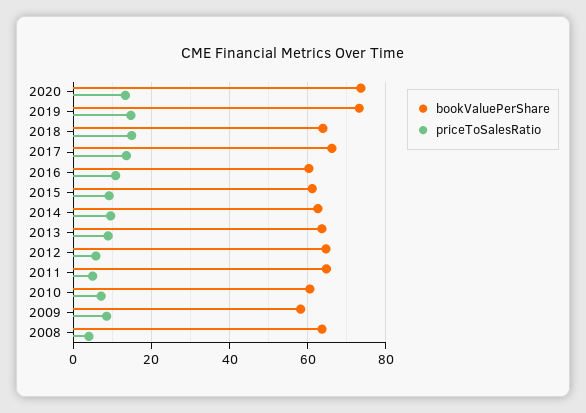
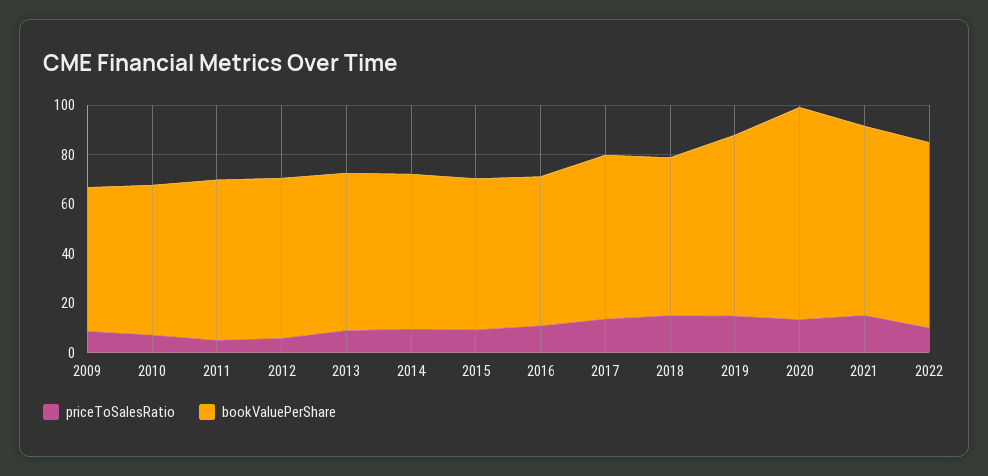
bookValuePerShare, 2020: 74 -> 85
bookValuePerShare, 2008: 64 -> none
priceToSalesRatio, 2008: 4 -> none
priceToSalesRatio, 2021: none -> 15
bookValuePerShare, 2021: none -> 75
priceToSalesRatio, 2022: none -> 10
bookValuePerShare, 2022: none -> 75

